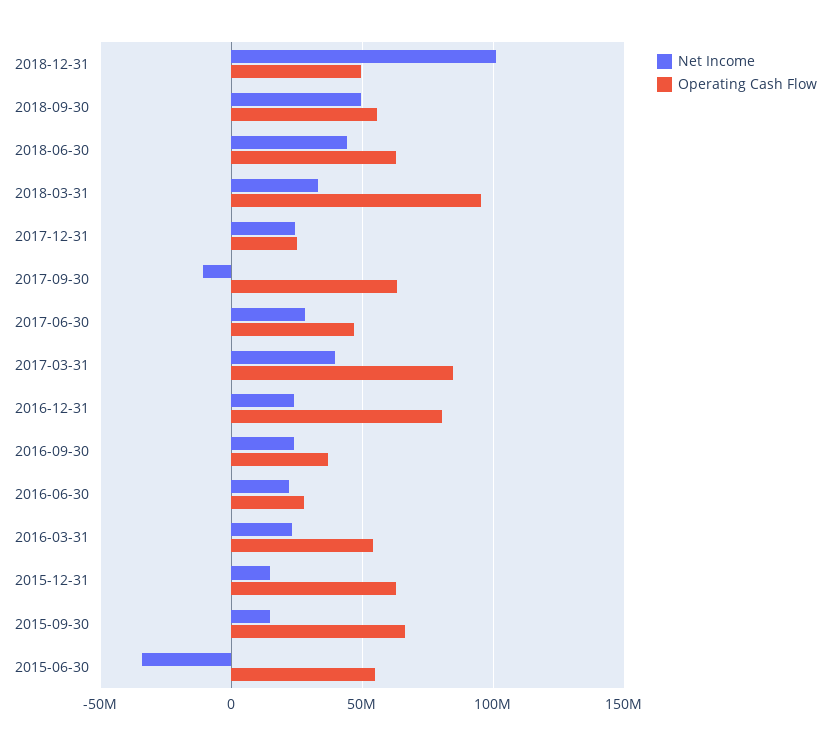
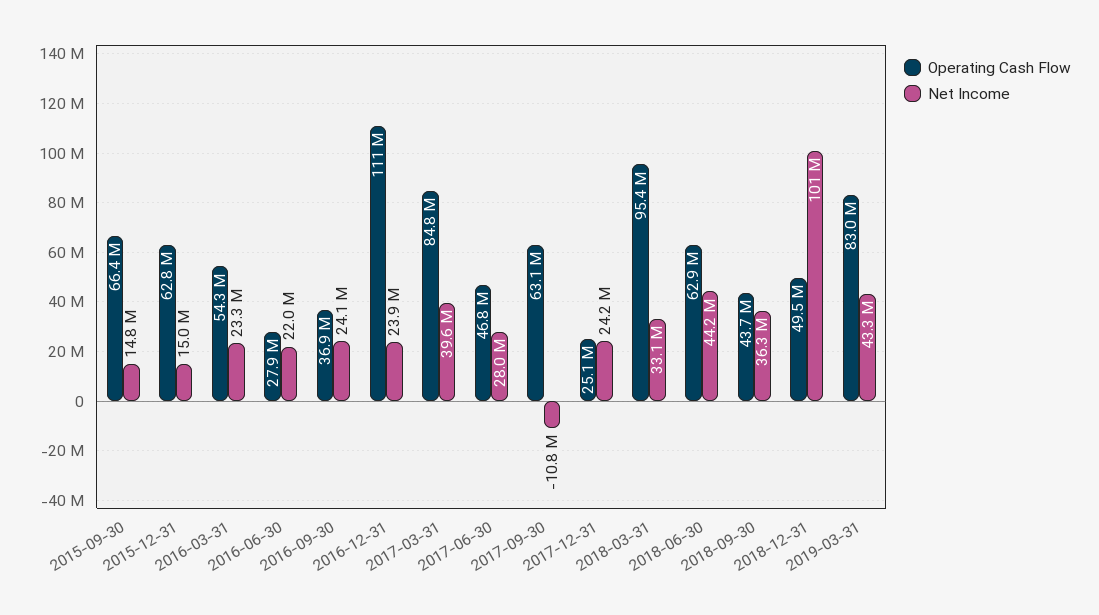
Net Income, 2018-09-30: 50000000 -> 36300000
Operating Cash Flow, 2018-09-30: 55000000 -> 43700000
Operating Cash Flow, 2016-12-31: 80000000 -> 111000000
Net Income, 2015-06-30: -35000000 -> none
Operating Cash Flow, 2015-06-30: 55000000 -> none
Operating Cash Flow, 2019-03-31: none -> 83000000
Net Income, 2019-03-31: none -> 43300000

